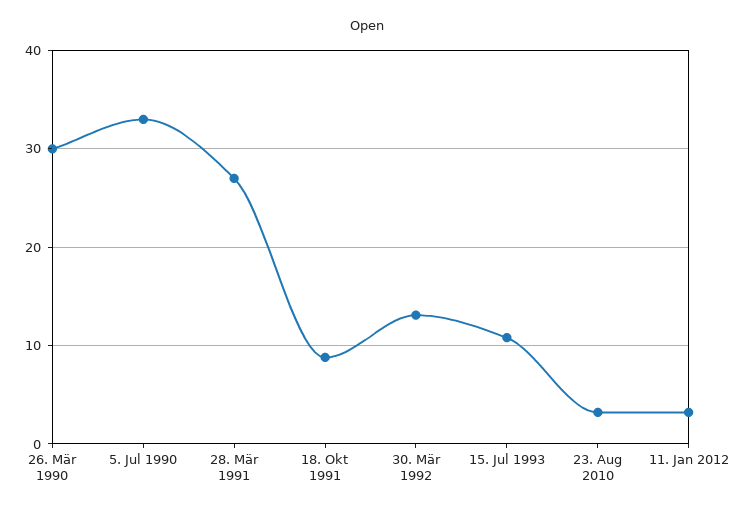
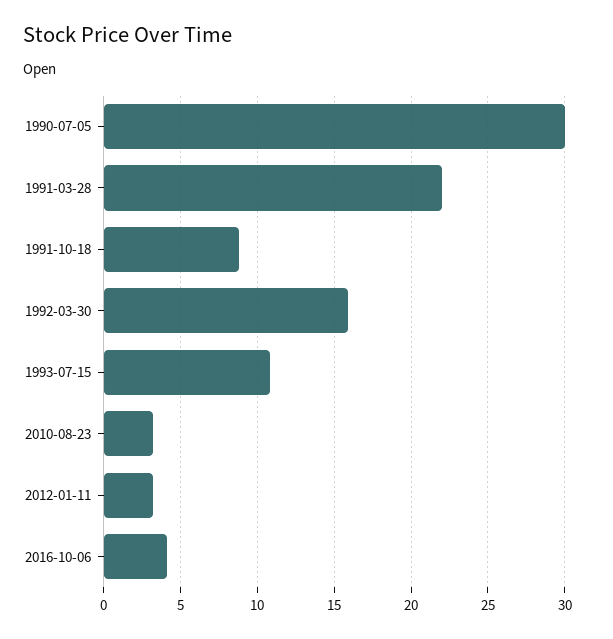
26. Mär 1990: 30 -> none
5. Jul 1990: 33 -> 30
28. Mär 1991: 27 -> 22
30. Mär 1992: 13 -> 16
2016-10-06: none -> 4

